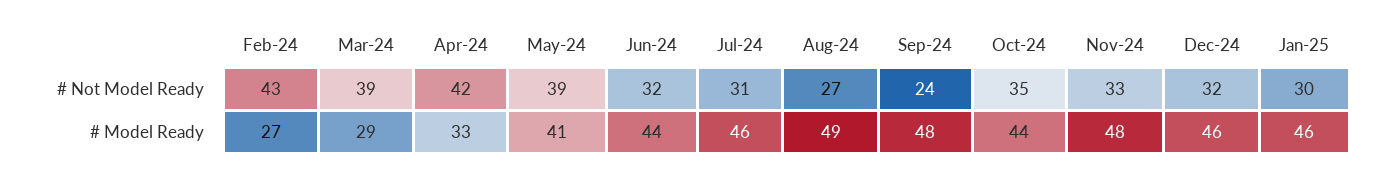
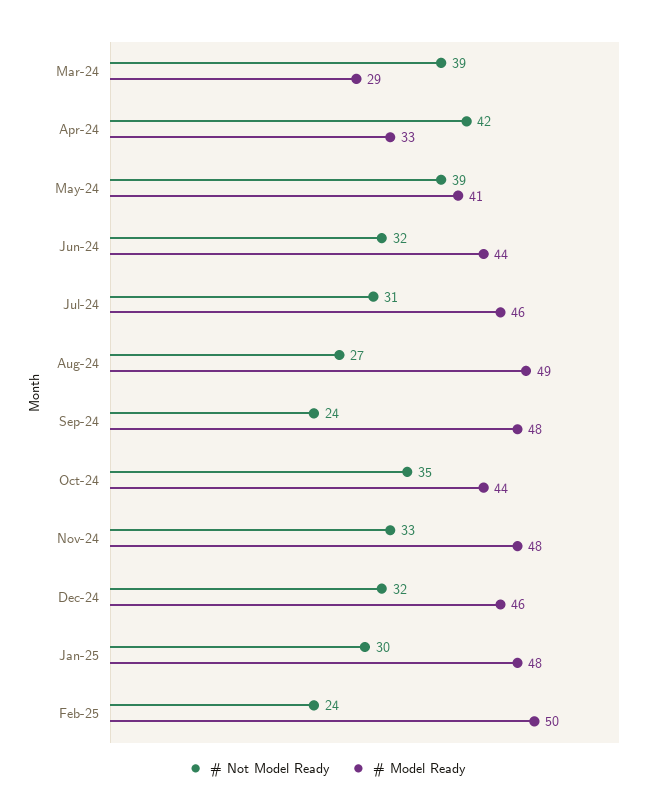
# Not Model Ready, Feb-24: 43 -> none
# Model Ready, Feb-24: 27 -> none
# Model Ready, Jan-25: 46 -> 48
# Not Model Ready, Feb-25: none -> 24
# Model Ready, Feb-25: none -> 50

